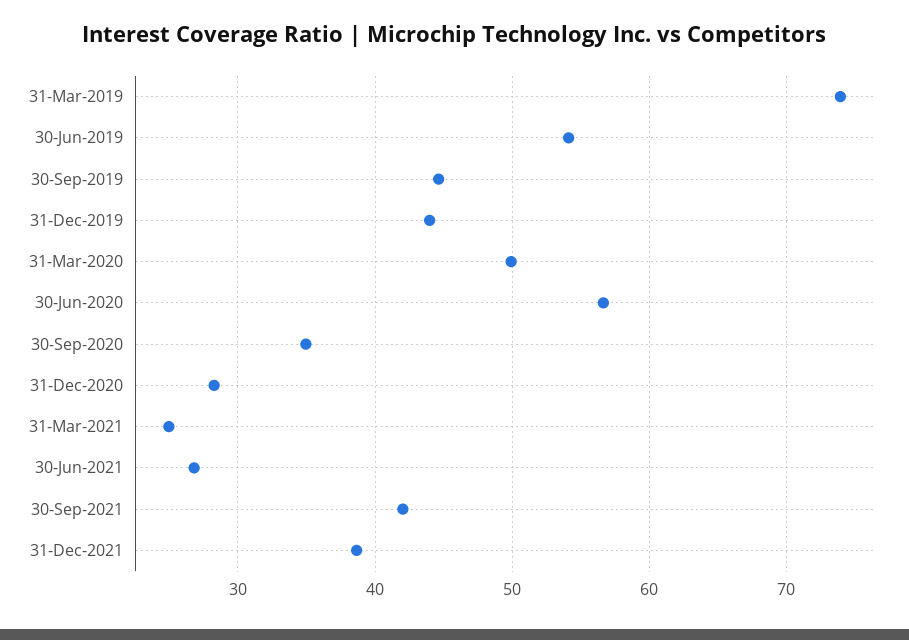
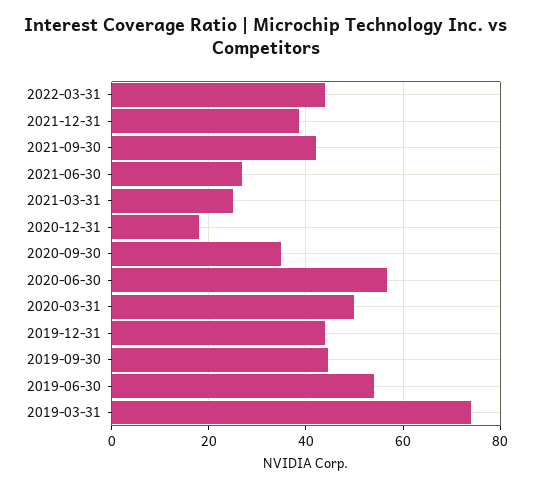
31-Dec-2020: 28 -> 18
2022-03-31: none -> 44

